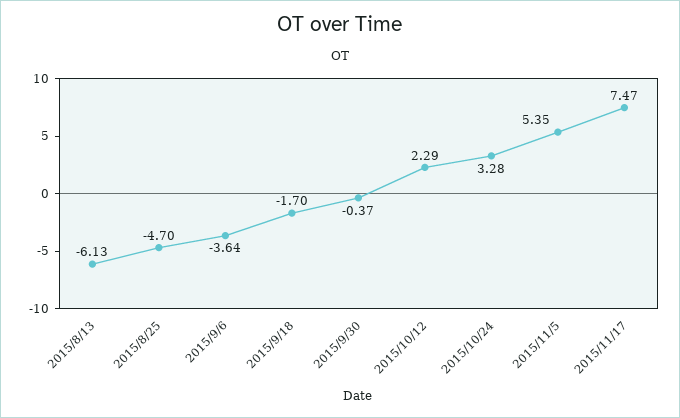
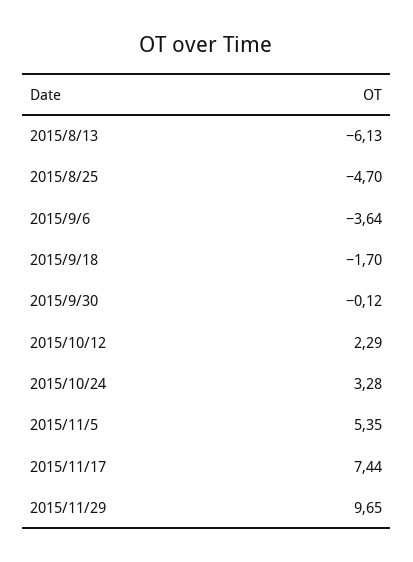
2015/9/30: -0.37 -> -0.12
2015/11/17: 7.47 -> 7.44
2015/11/29: none -> 9.65

